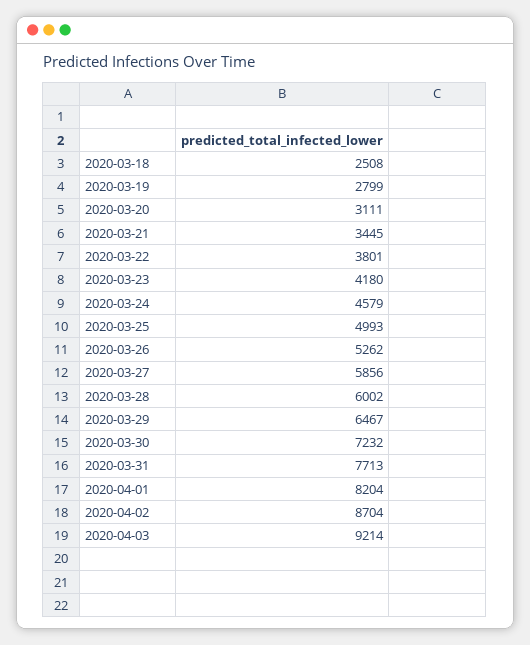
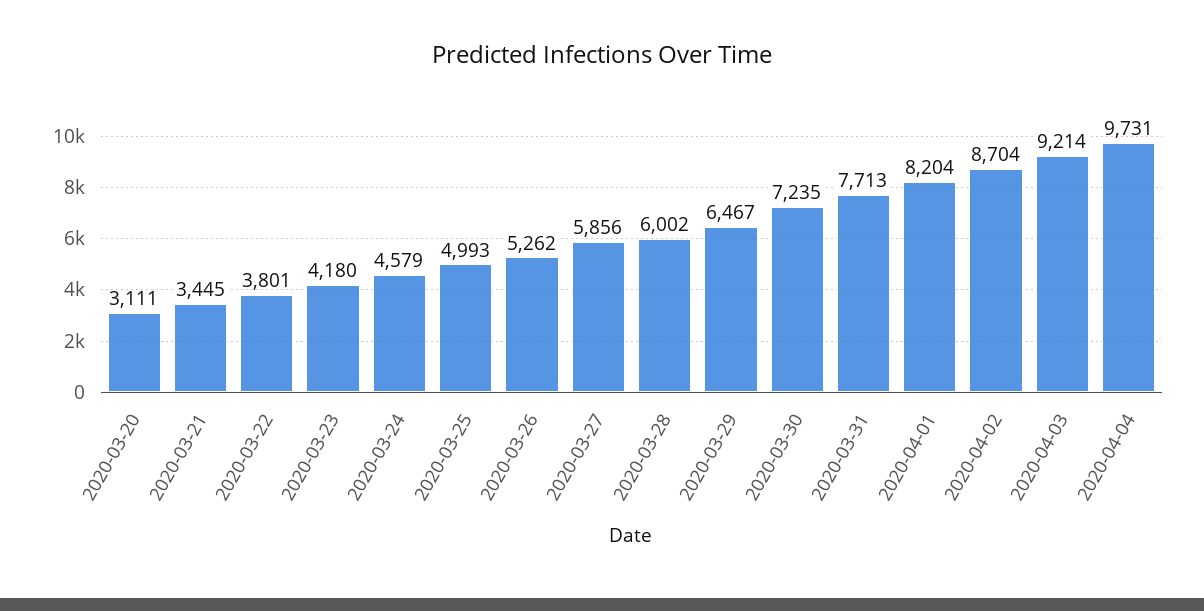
2020-03-18: 2508 -> none
2020-03-19: 2799 -> none
2020-03-30: 7232 -> 7235
2020-04-04: none -> 9731

